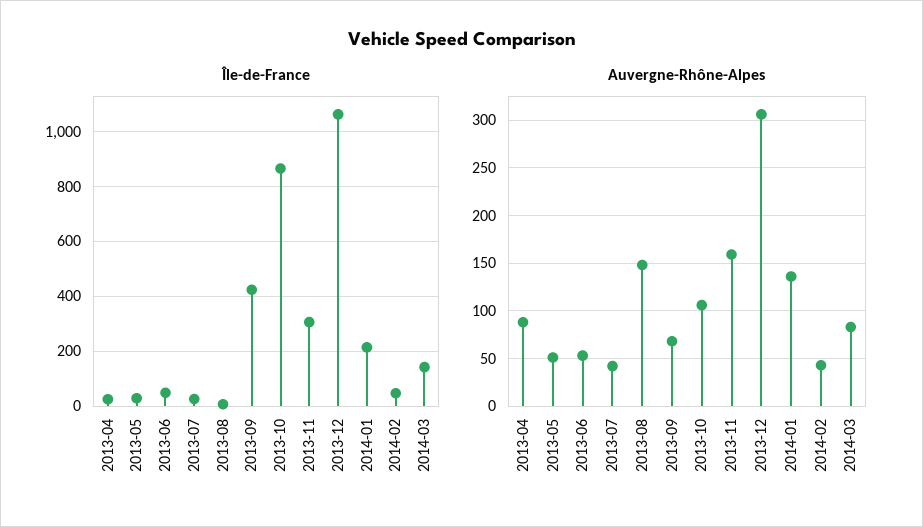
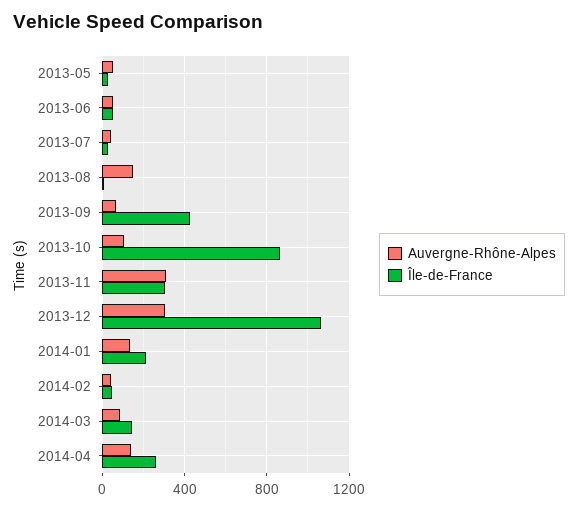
Île-de-France, 2013-04: 25 -> none
Auvergne-Rhône-Alpes, 2013-04: 90 -> none
Auvergne-Rhône-Alpes, 2013-11: 160 -> 300
Auvergne-Rhône-Alpes, 2014-04: none -> 150
Île-de-France, 2014-04: none -> 250

